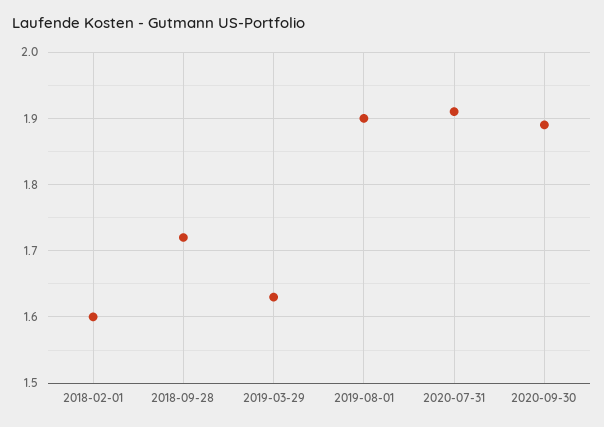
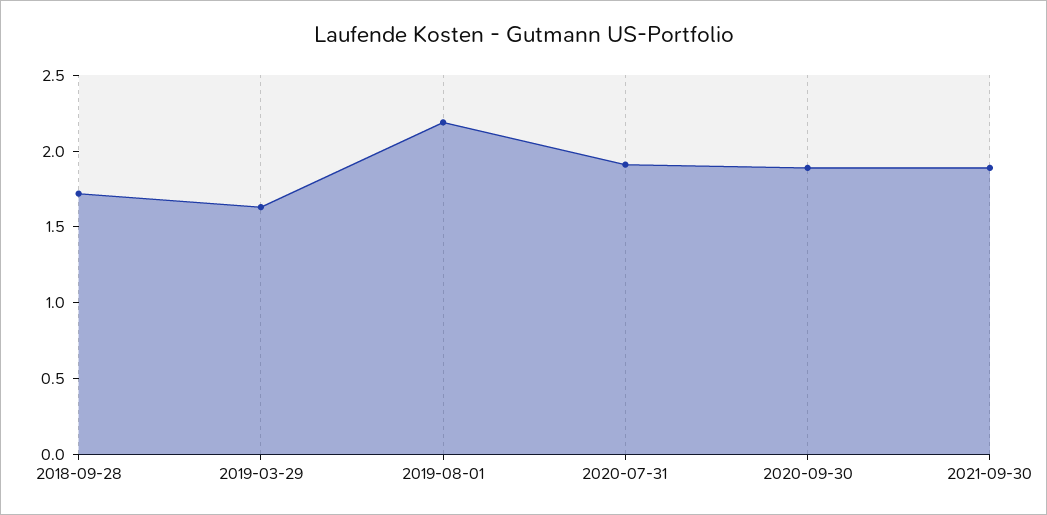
2018-02-01: 1.6 -> none
2019-08-01: 1.9 -> 2.2
2021-09-30: none -> 1.9

